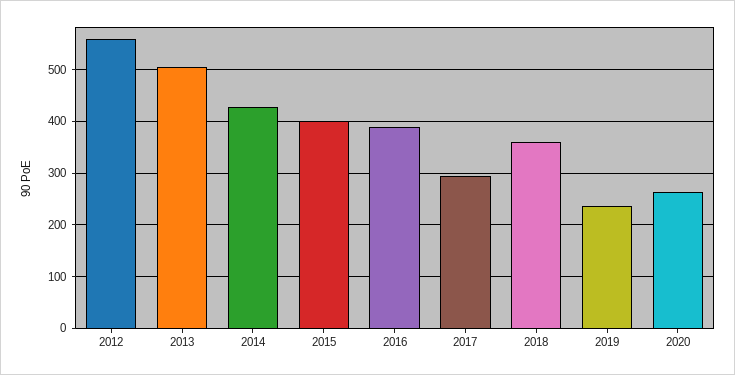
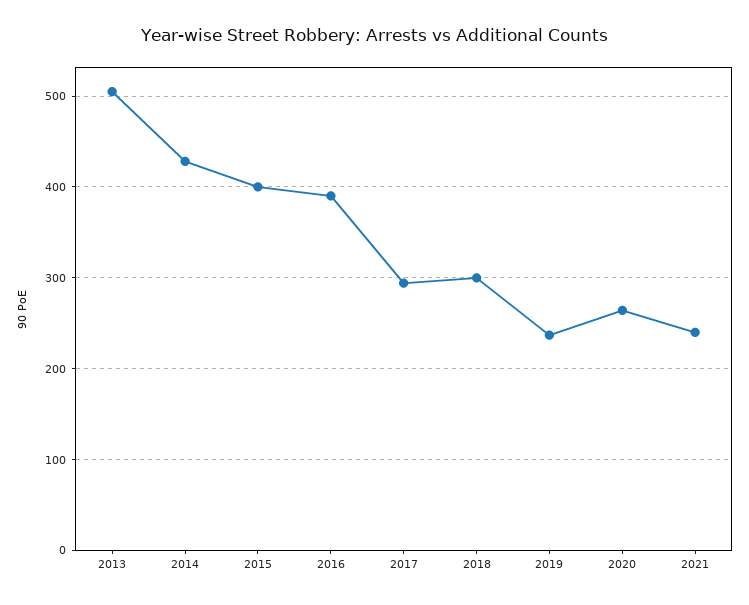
2012: 560 -> none
2018: 360 -> 300
2021: none -> 240

